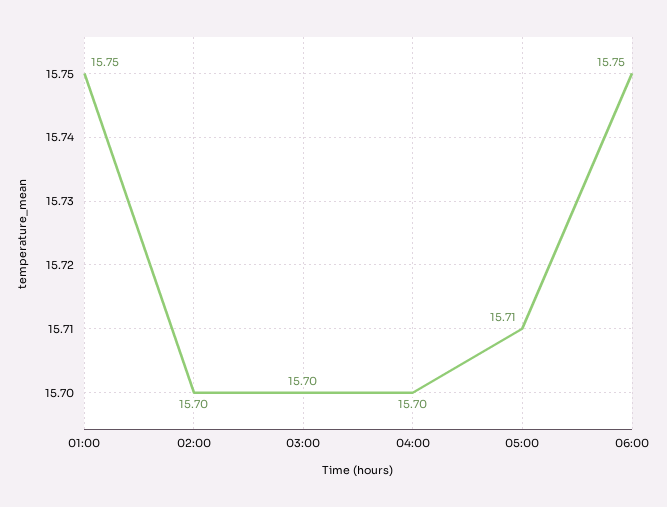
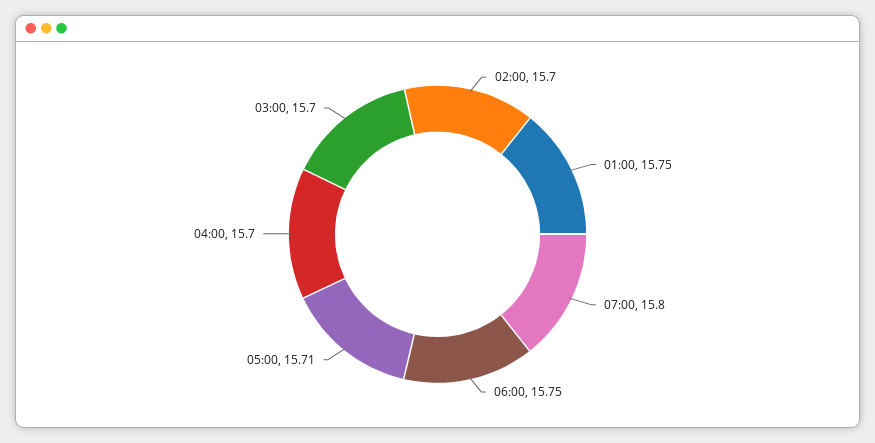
07:00: none -> 15.8

